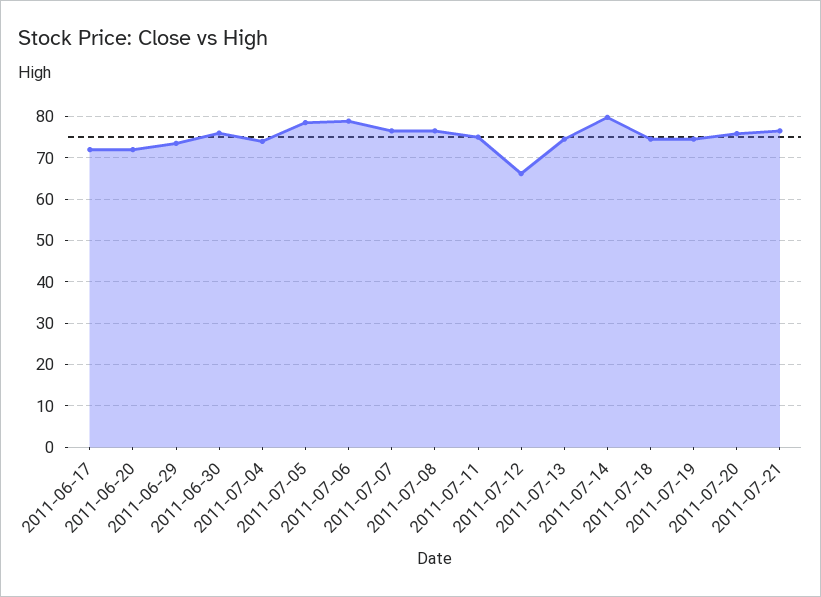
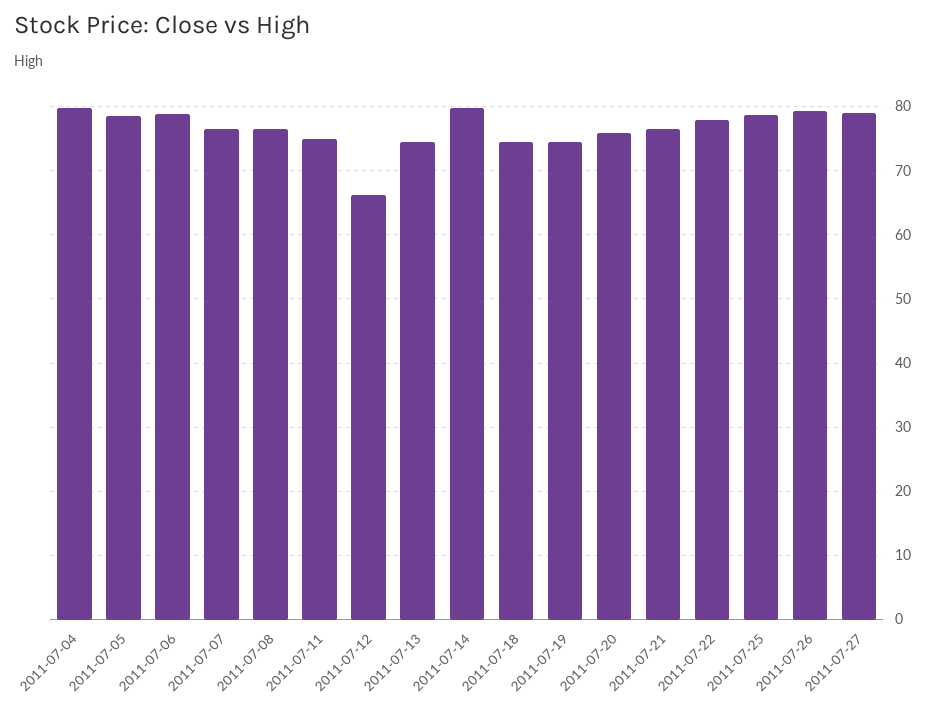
2011-06-17: 72 -> none
2011-06-20: 72 -> none
2011-06-29: 74 -> none
2011-06-30: 76 -> none
2011-07-04: 74 -> 80
2011-07-22: none -> 78
2011-07-25: none -> 79
2011-07-26: none -> 79
2011-07-27: none -> 79

